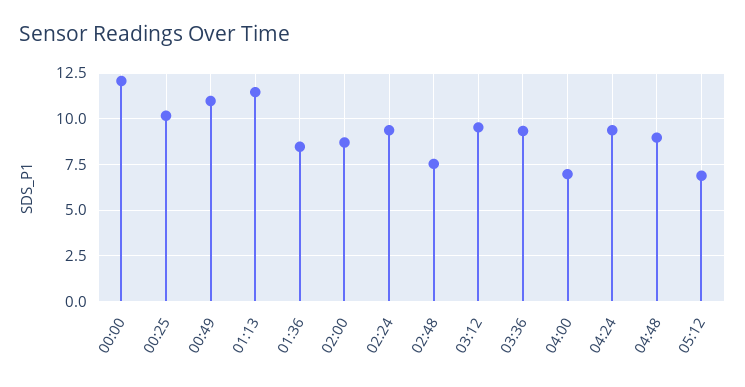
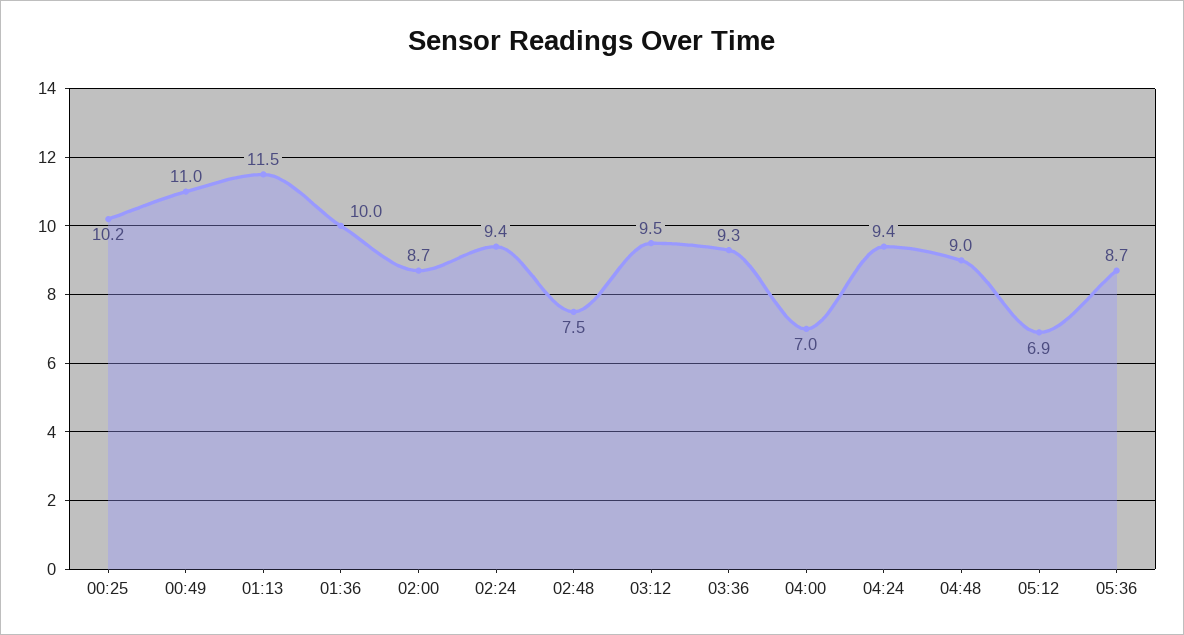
00:00: 12 -> none
01:36: 8.5 -> 10
05:36: none -> 8.7

